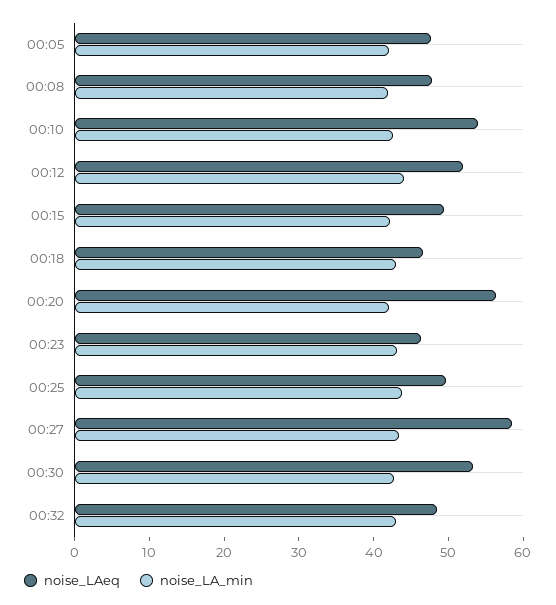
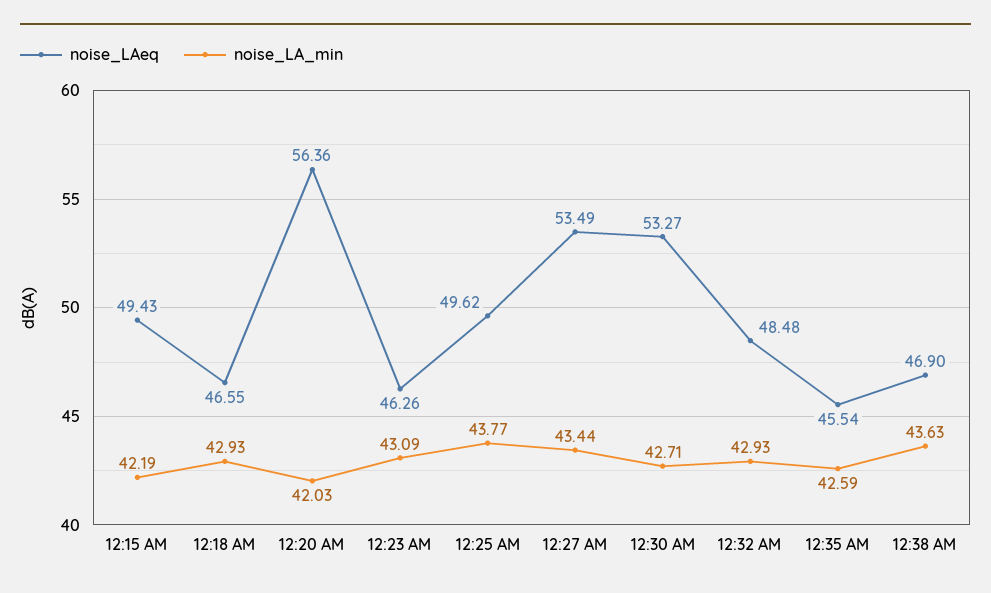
noise_LAeq, 00:05: 48 -> none
noise_LA_min, 00:05: 42 -> none
noise_LAeq, 00:08: 48 -> none
noise_LA_min, 00:08: 42 -> none
noise_LAeq, 00:10: 54 -> none
noise_LA_min, 00:10: 42 -> none
noise_LAeq, 00:12: 52 -> none
noise_LA_min, 00:12: 44 -> none
noise_LAeq, 00:27: 58 -> 53.49
noise_LAeq, 12:35 AM: none -> 45.54
noise_LA_min, 12:35 AM: none -> 42.59
noise_LAeq, 12:38 AM: none -> 46.9
noise_LA_min, 12:38 AM: none -> 43.63

